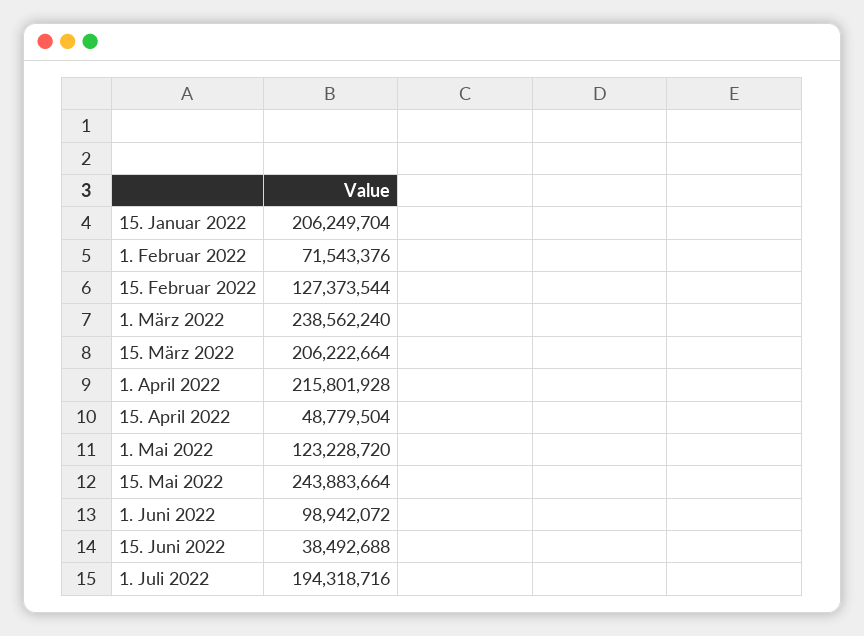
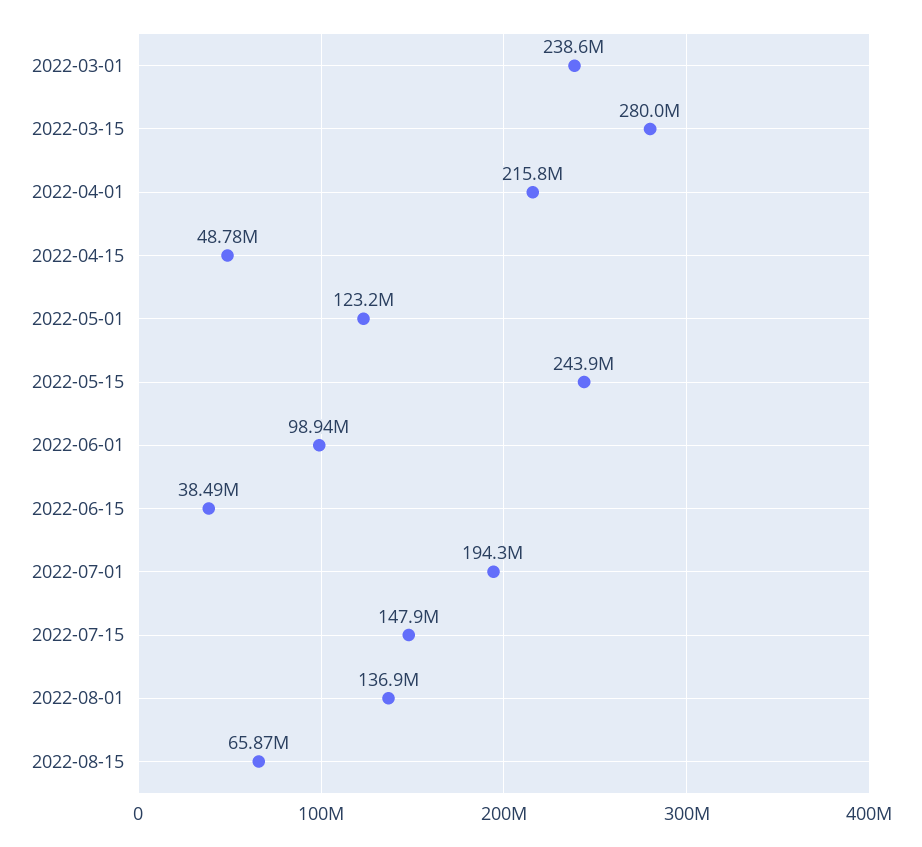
15. Januar 2022: 206249704 -> none
1. Februar 2022: 71543376 -> none
15. Februar 2022: 127373544 -> none
15. März 2022: 206222664 -> 280000000
2022-07-15: none -> 147900000
2022-08-01: none -> 136900000
2022-08-15: none -> 65870000

